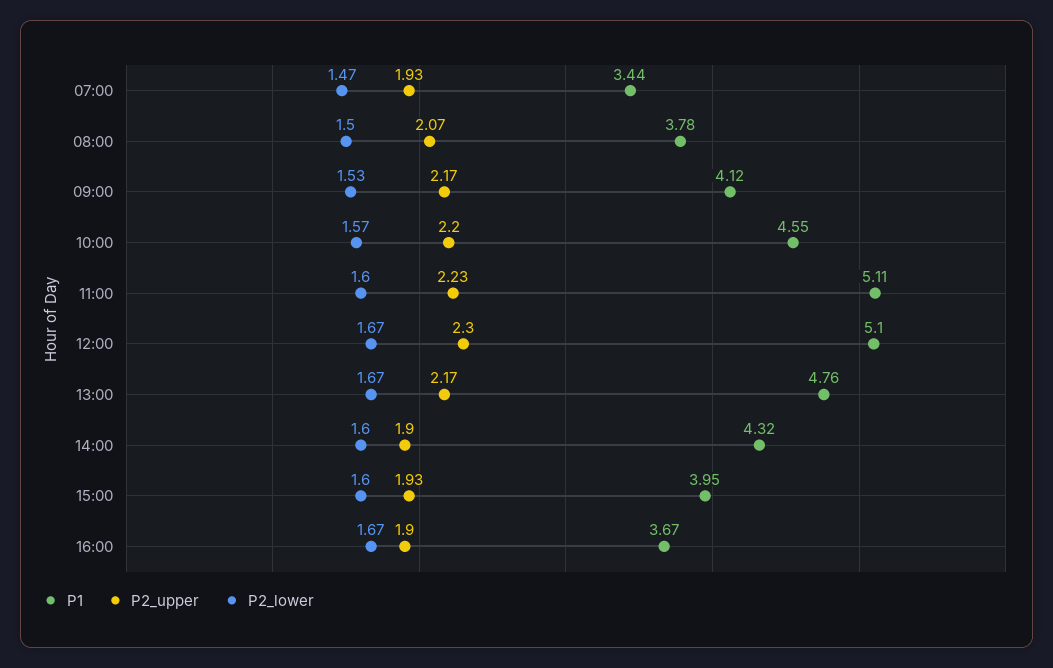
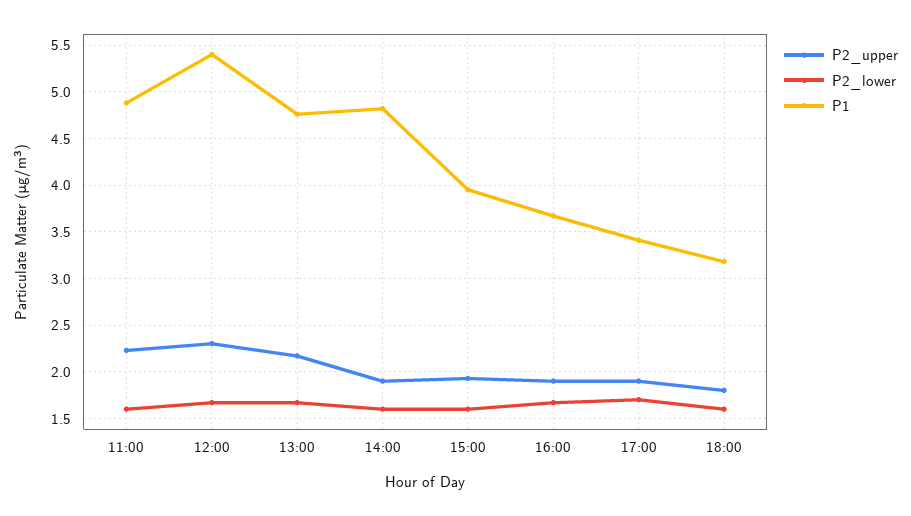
P1, 07:00: 3.44 -> none
P2_upper, 07:00: 1.93 -> none
P2_lower, 07:00: 1.47 -> none
P1, 08:00: 3.78 -> none
P2_upper, 08:00: 2.07 -> none
P2_lower, 08:00: 1.5 -> none
P1, 09:00: 4.12 -> none
P2_upper, 09:00: 2.17 -> none
P2_lower, 09:00: 1.53 -> none
P1, 10:00: 4.55 -> none
P2_upper, 10:00: 2.2 -> none
P2_lower, 10:00: 1.57 -> none
P1, 11:00: 5.11 -> 4.9
P1, 12:00: 5.1 -> 5.4
P1, 14:00: 4.32 -> 4.8
P2_upper, 17:00: none -> 1.9
P2_lower, 17:00: none -> 1.7
P1, 17:00: none -> 3.4
P2_upper, 18:00: none -> 1.8
P2_lower, 18:00: none -> 1.6
P1, 18:00: none -> 3.2

